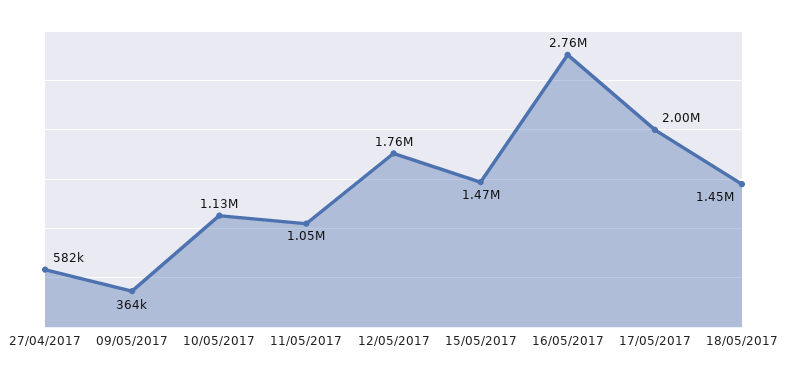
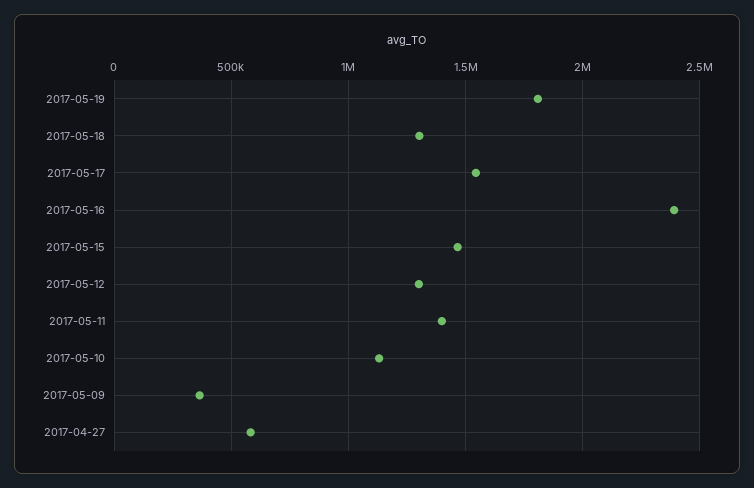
11/05/2017: 1050000 -> 1400000
12/05/2017: 1760000 -> 1300000
16/05/2017: 2760000 -> 2400000
17/05/2017: 2000000 -> 1550000
18/05/2017: 1450000 -> 1300000
2017-05-19: none -> 1800000

